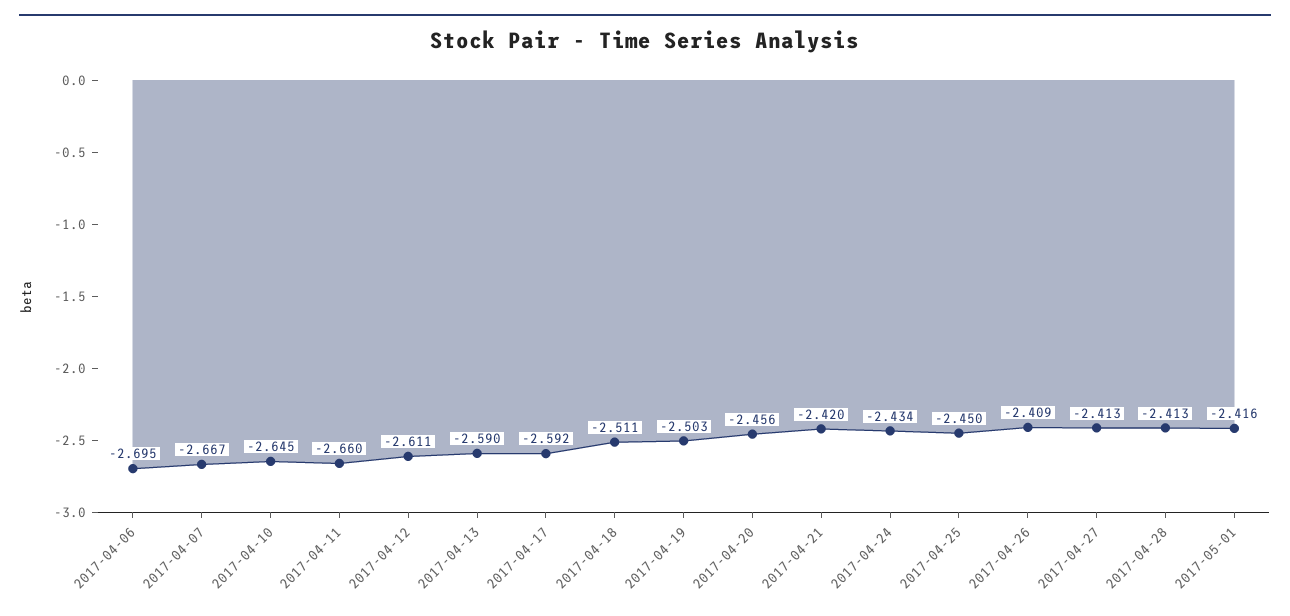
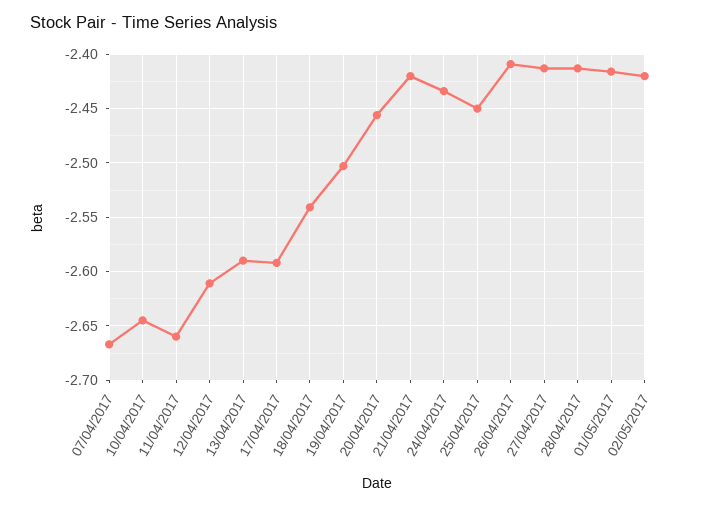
2017-04-06: -2.695 -> none
2017-04-18: -2.511 -> -2.54
02/05/2017: none -> -2.42

